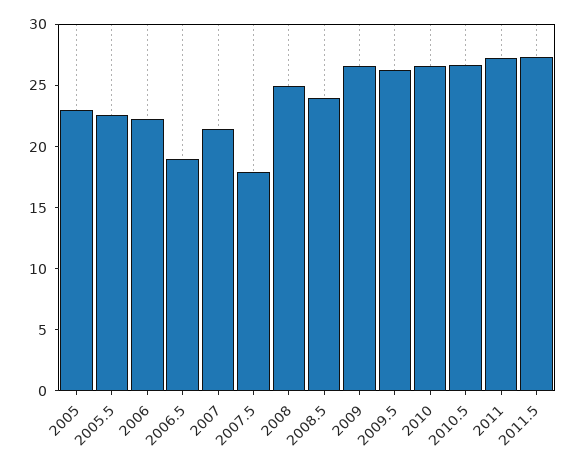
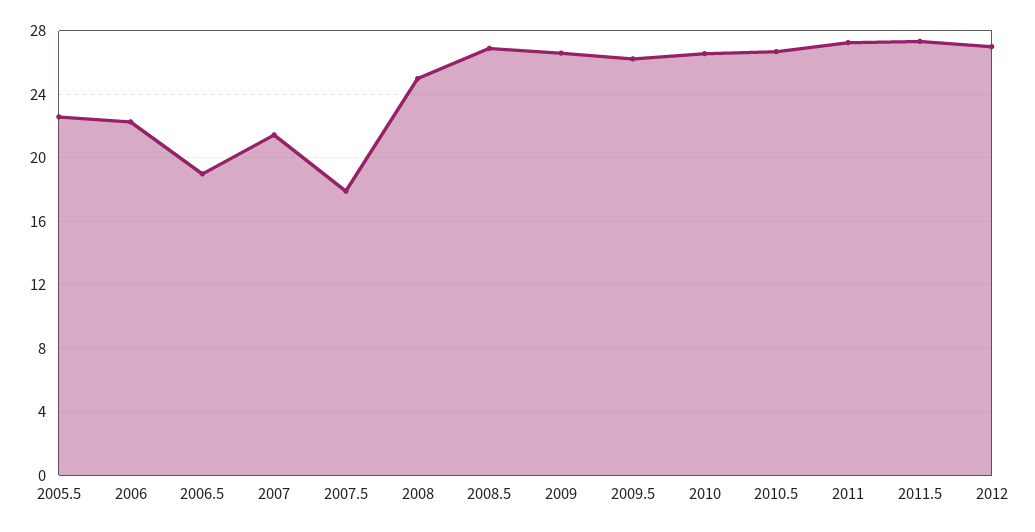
2005: 23 -> none
2008.5: 24 -> 27
2012: none -> 27

